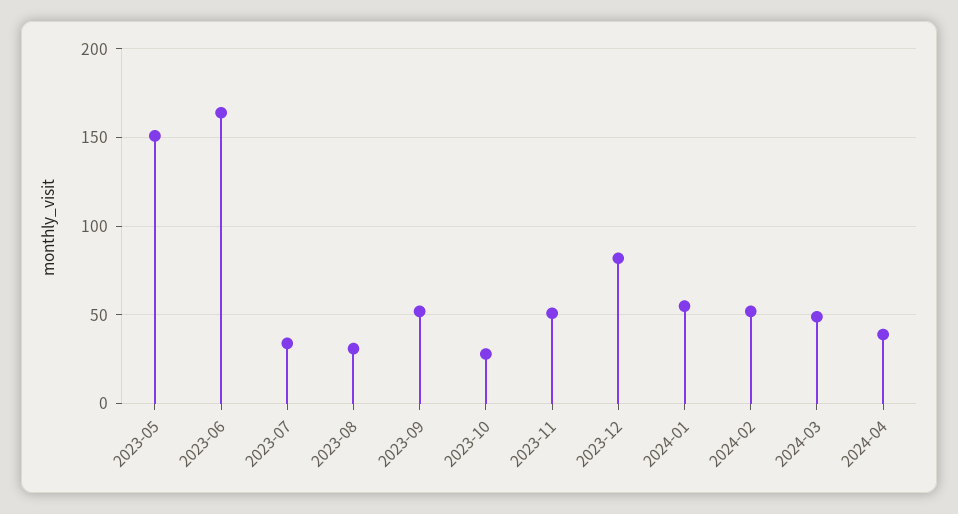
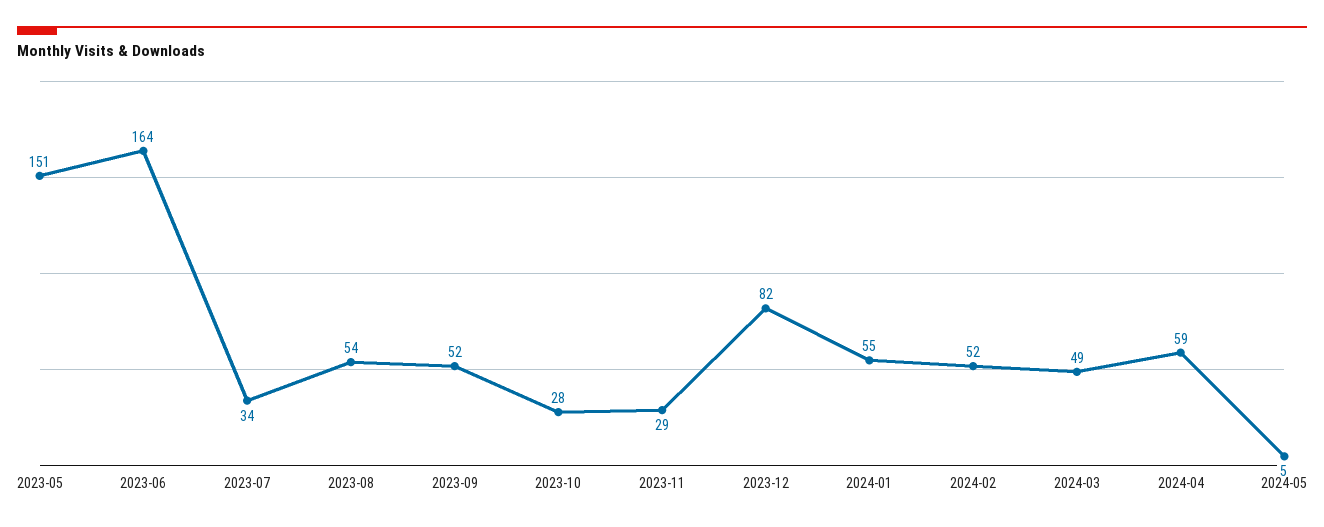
2023-08: 30 -> 54
2023-11: 50 -> 29
2024-04: 40 -> 59
2024-05: none -> 5

